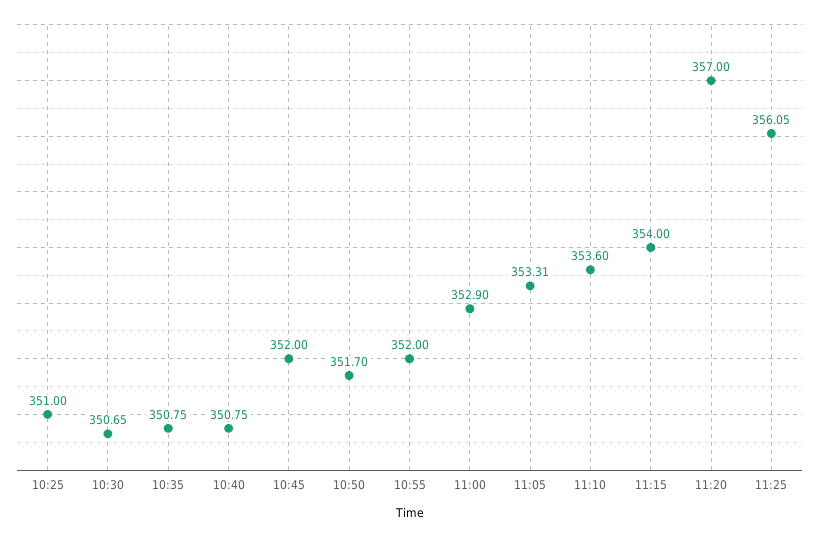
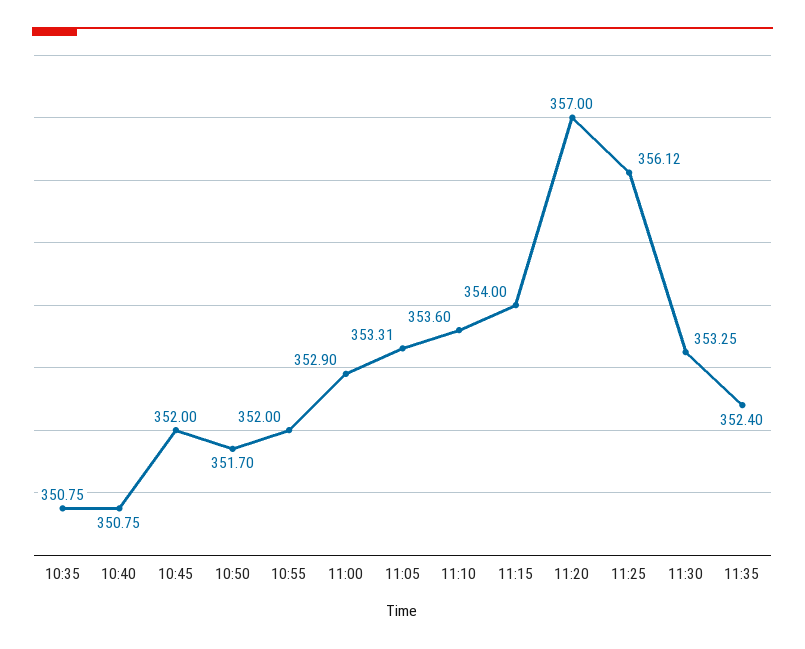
10:25: 351 -> none
10:30: 350.65 -> none
11:25: 356.05 -> 356.12
11:30: none -> 353.25
11:35: none -> 352.4

